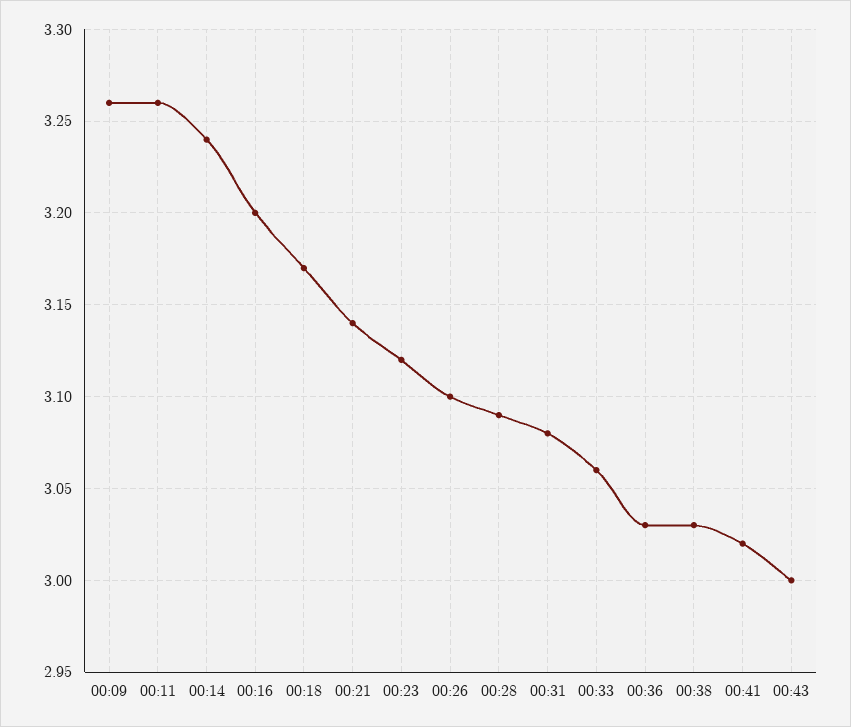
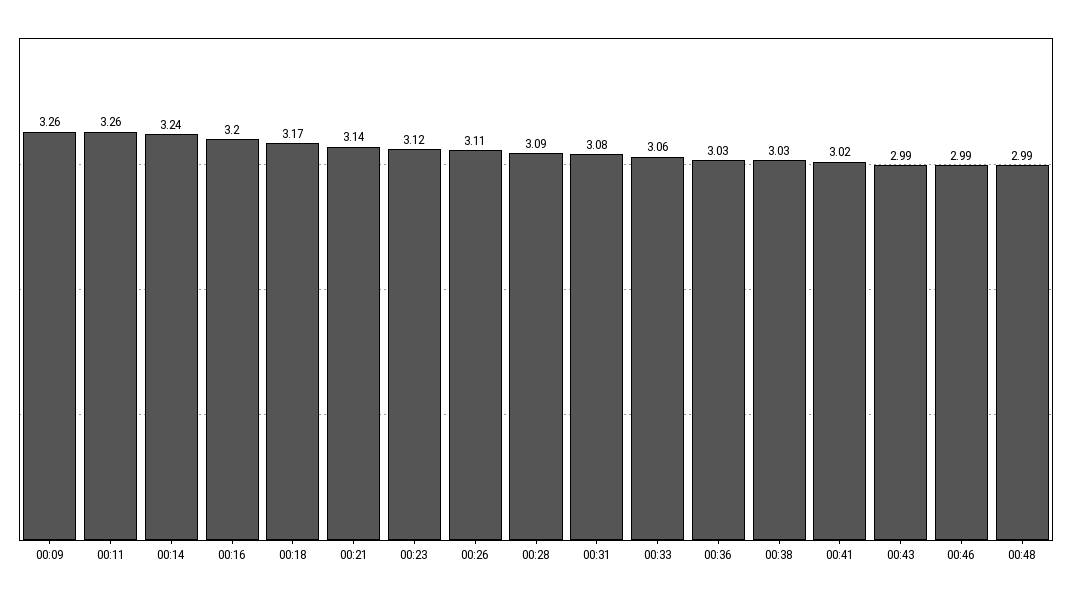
00:26: 3.1 -> 3.11
00:43: 3 -> 2.99
00:46: none -> 2.99
00:48: none -> 2.99

